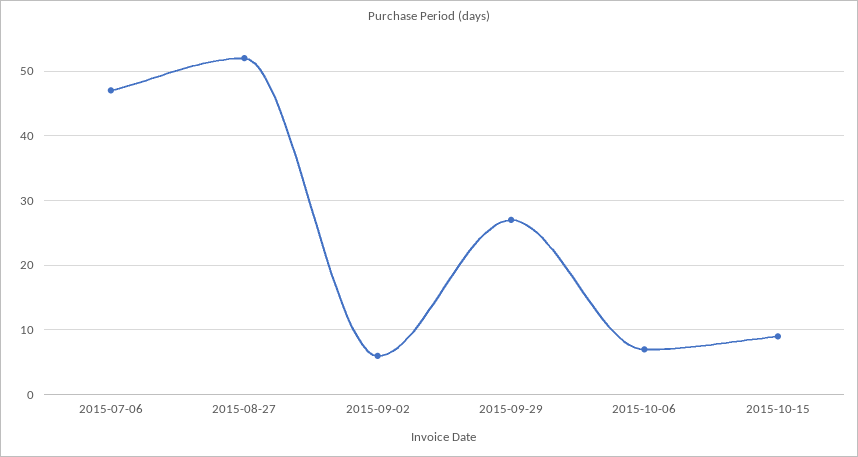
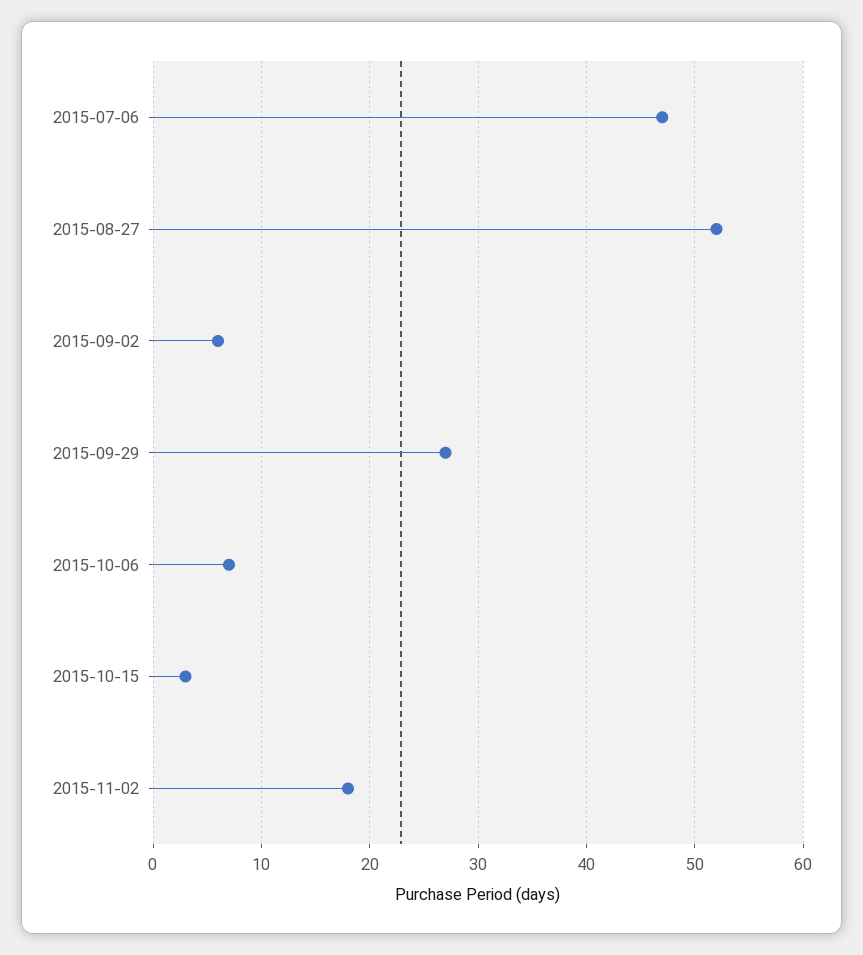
2015-10-15: 9 -> 3
2015-11-02: none -> 18

